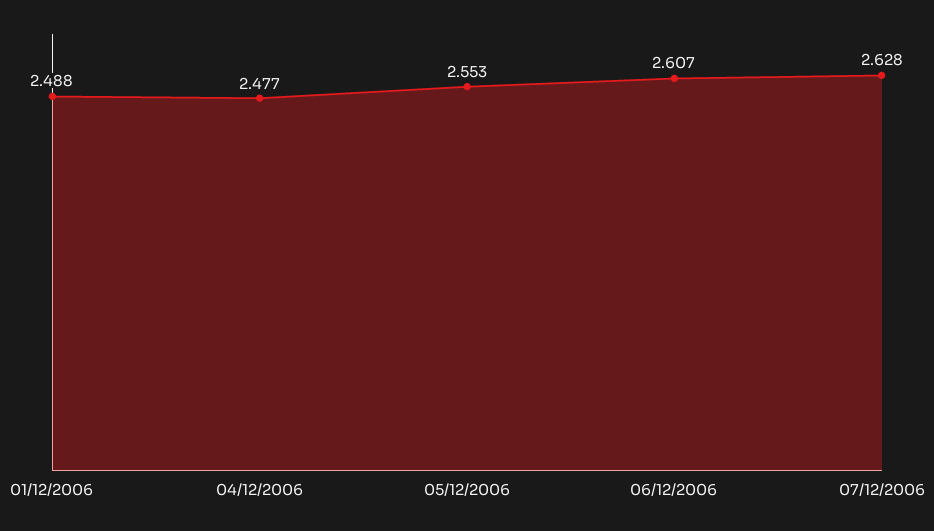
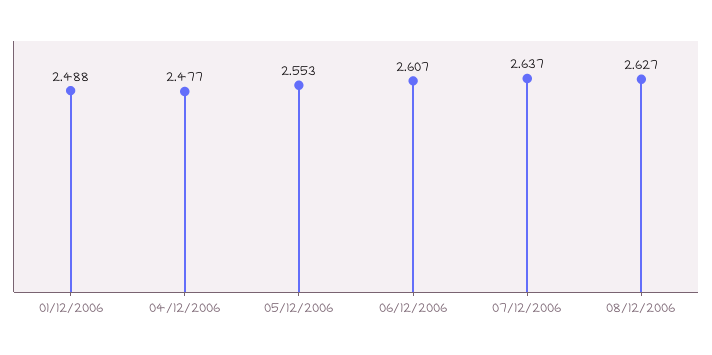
07/12/2006: 2.628 -> 2.637
08/12/2006: none -> 2.627

